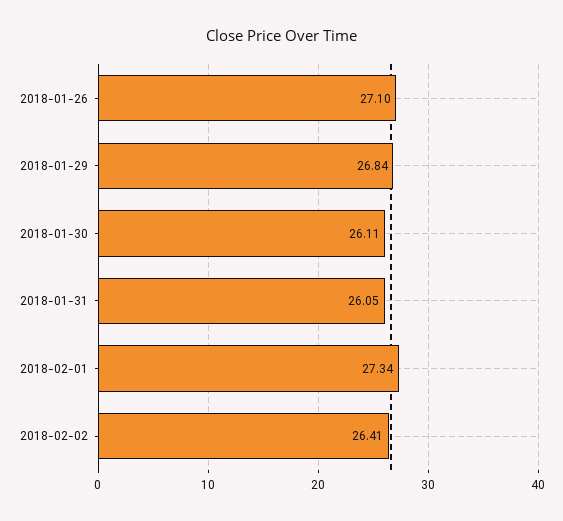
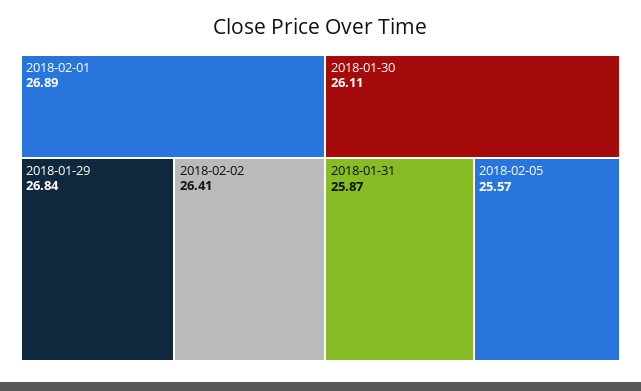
2018-01-26: 27.1 -> none
2018-01-31: 26.05 -> 25.87
2018-02-01: 27.34 -> 26.89
2018-02-05: none -> 25.57

